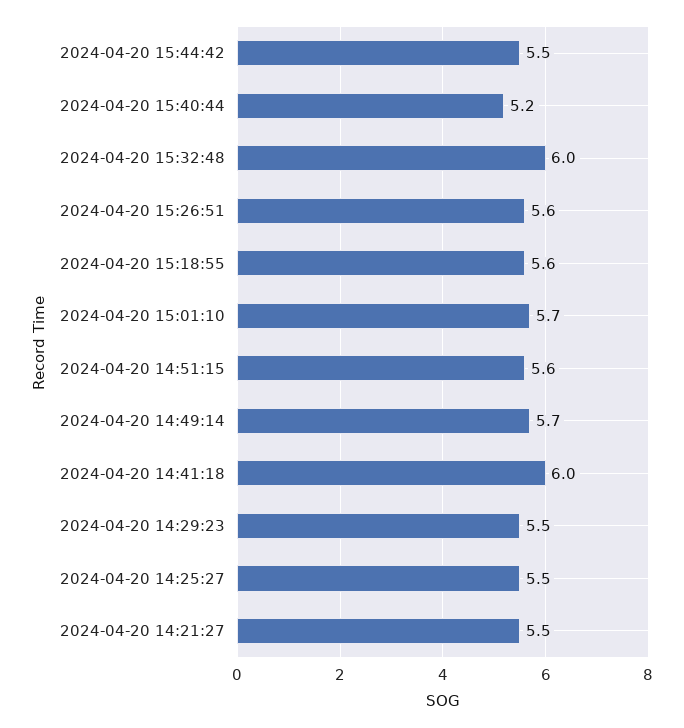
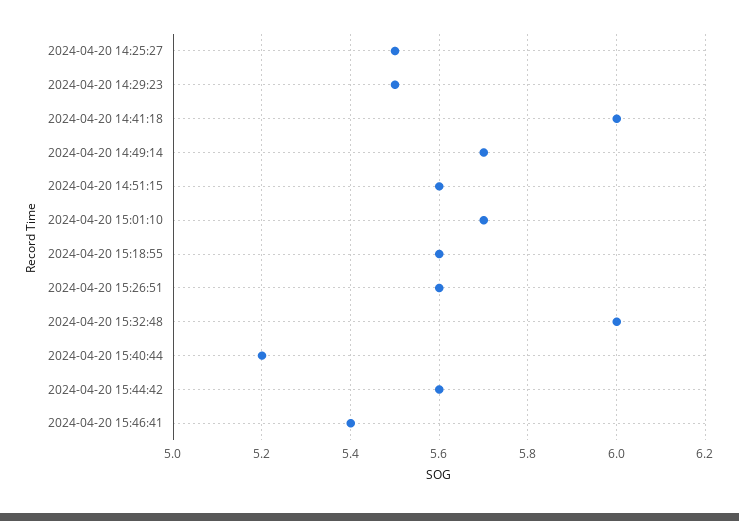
2024-04-20 15:44:42: 5.5 -> 5.6
2024-04-20 14:21:27: 5.5 -> none
2024-04-20 15:46:41: none -> 5.4

